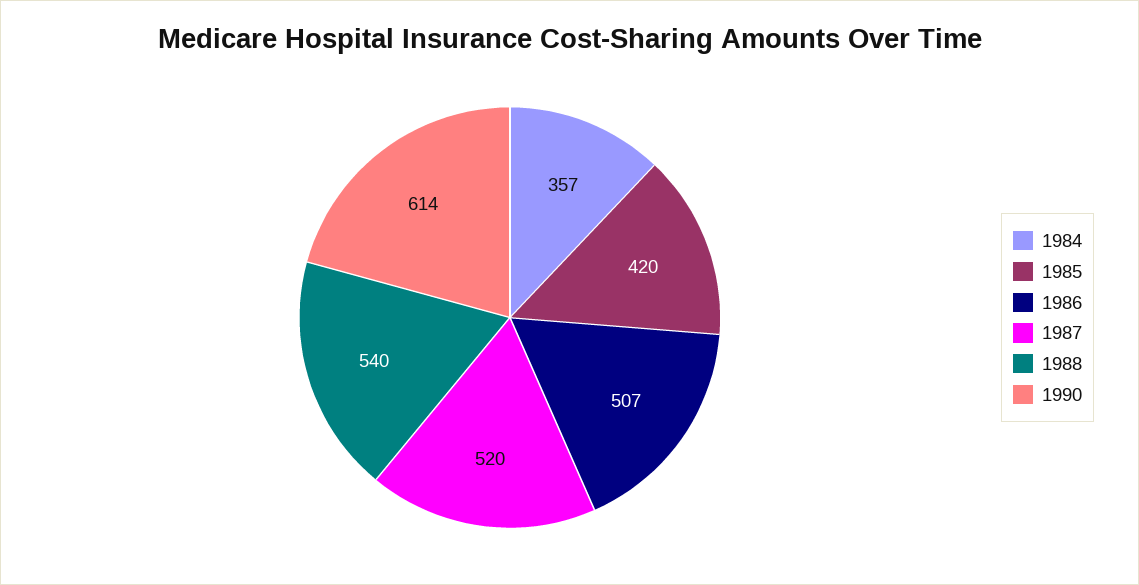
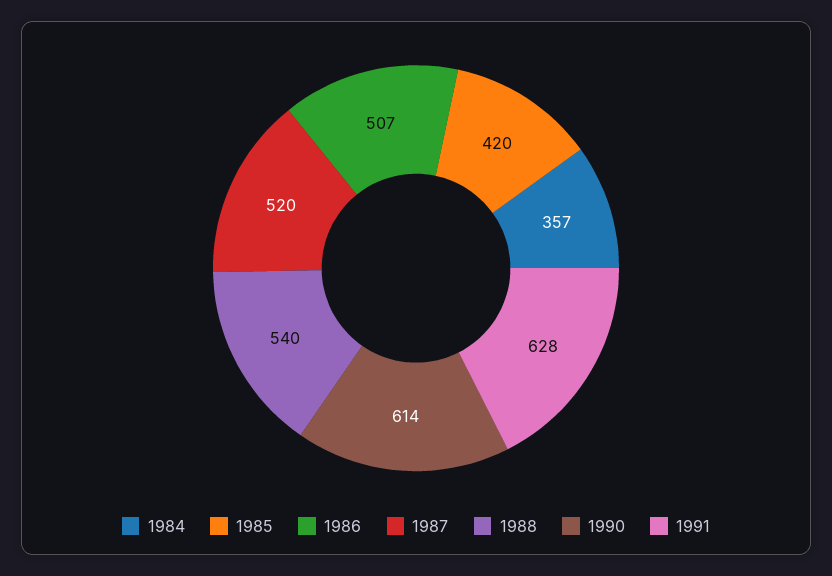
1991: none -> 628

